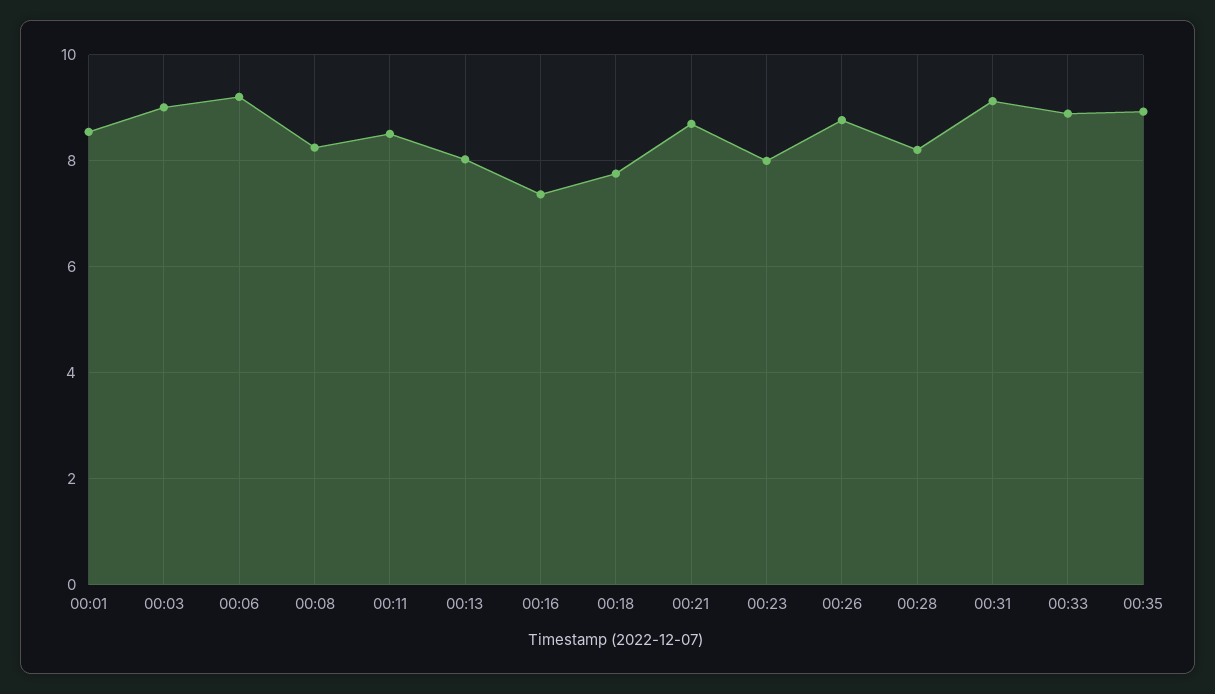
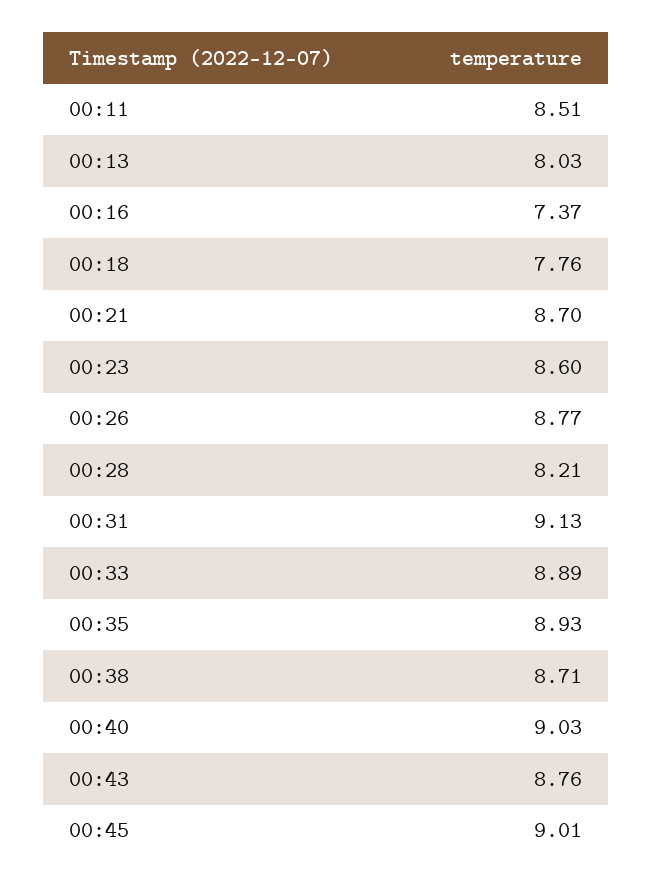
00:01: 8.6 -> none
00:03: 9 -> none
00:06: 9.2 -> none
00:08: 8.2 -> none
00:23: 8 -> 8.6
00:38: none -> 8.71
00:40: none -> 9.03
00:43: none -> 8.76
00:45: none -> 9.01

